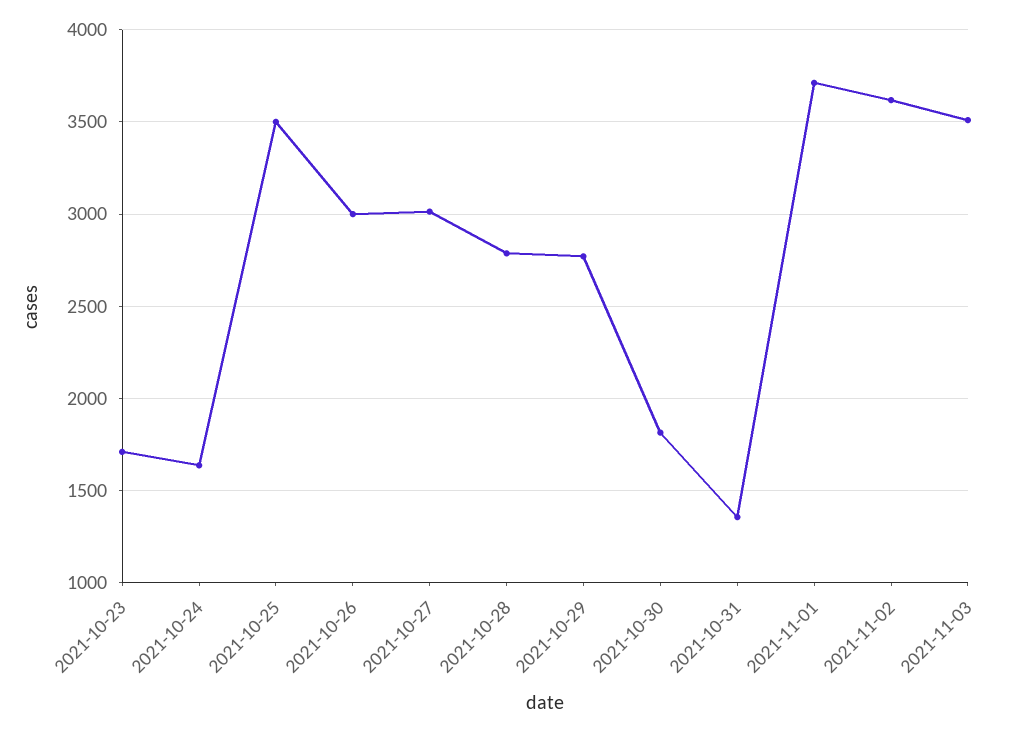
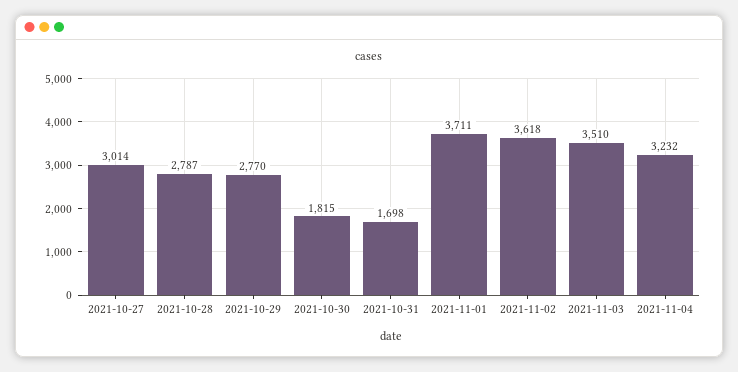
2021-10-23: 1700 -> none
2021-10-24: 1650 -> none
2021-10-25: 3500 -> none
2021-10-26: 3000 -> none
2021-10-31: 1350 -> 1698
2021-11-04: none -> 3232

